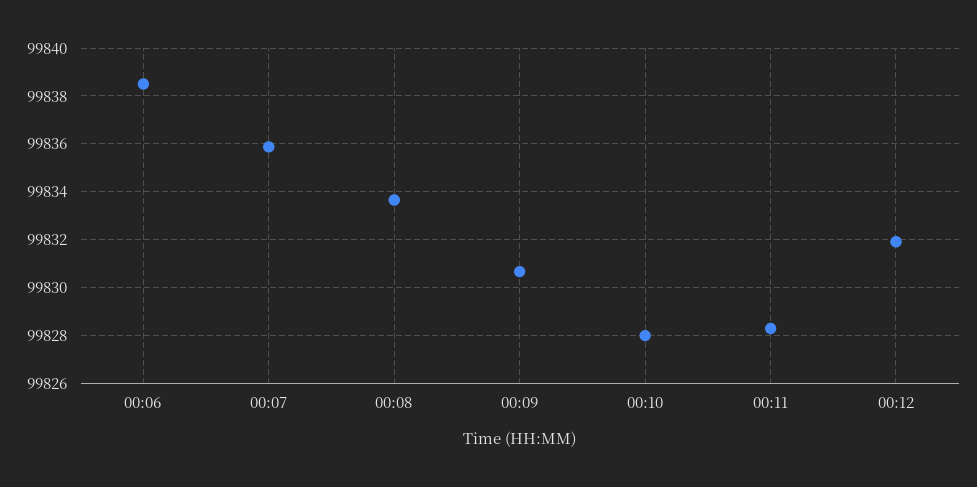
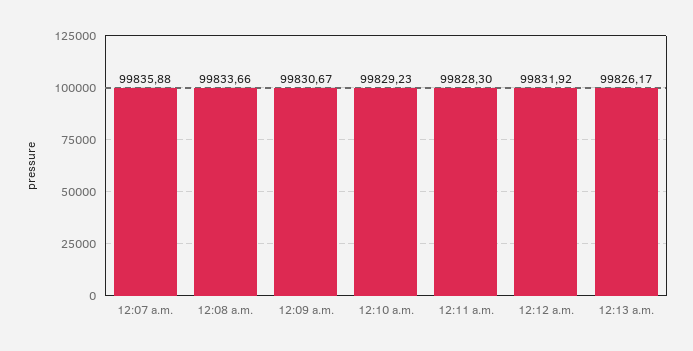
00:06: 99838.5 -> none
00:10: 99828 -> 99829.23
12:13 a.m.: none -> 99826.17

